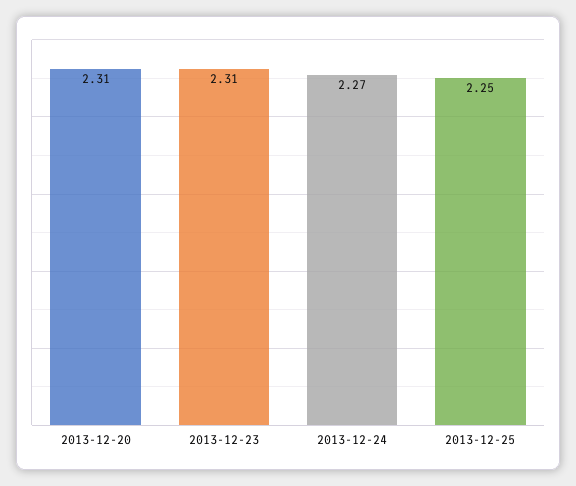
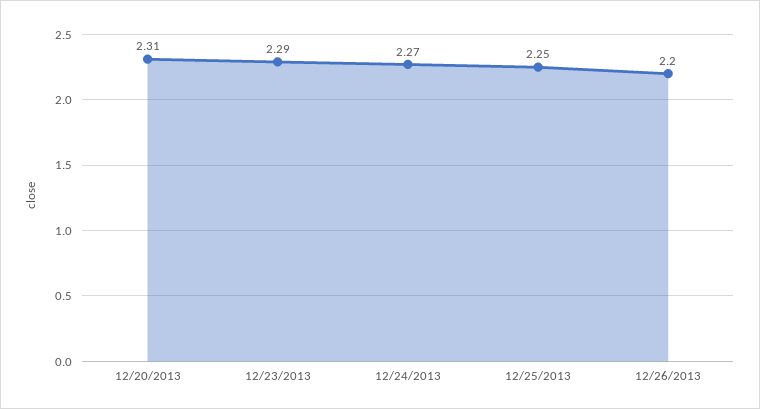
2013-12-23: 2.31 -> 2.29
12/26/2013: none -> 2.2

